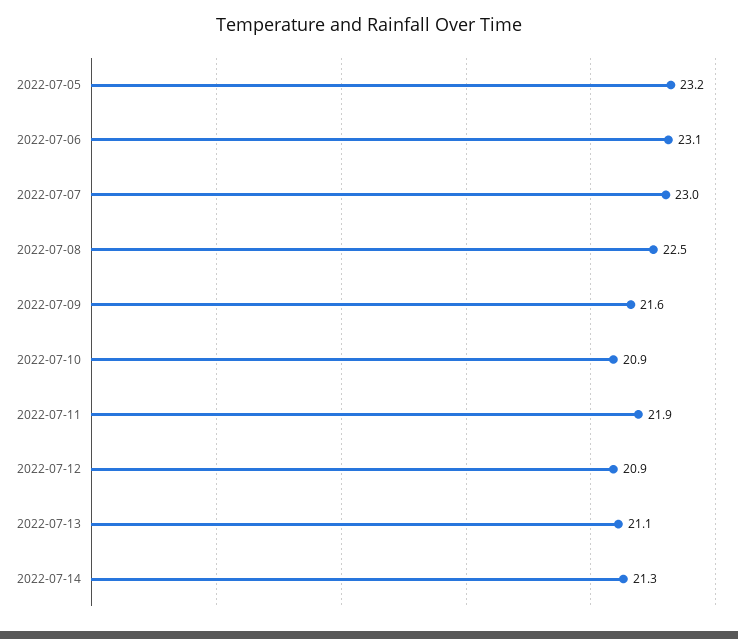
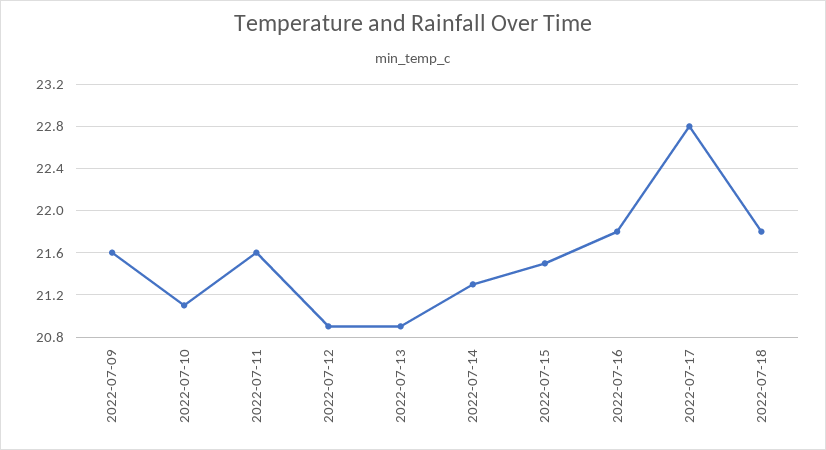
2022-07-05: 23.2 -> none
2022-07-06: 23.1 -> none
2022-07-07: 23 -> none
2022-07-08: 22.5 -> none
2022-07-10: 20.9 -> 21.1
2022-07-11: 21.9 -> 21.6
2022-07-13: 21.1 -> 20.9
2022-07-15: none -> 21.5
2022-07-16: none -> 21.8
2022-07-17: none -> 22.8
2022-07-18: none -> 21.8

